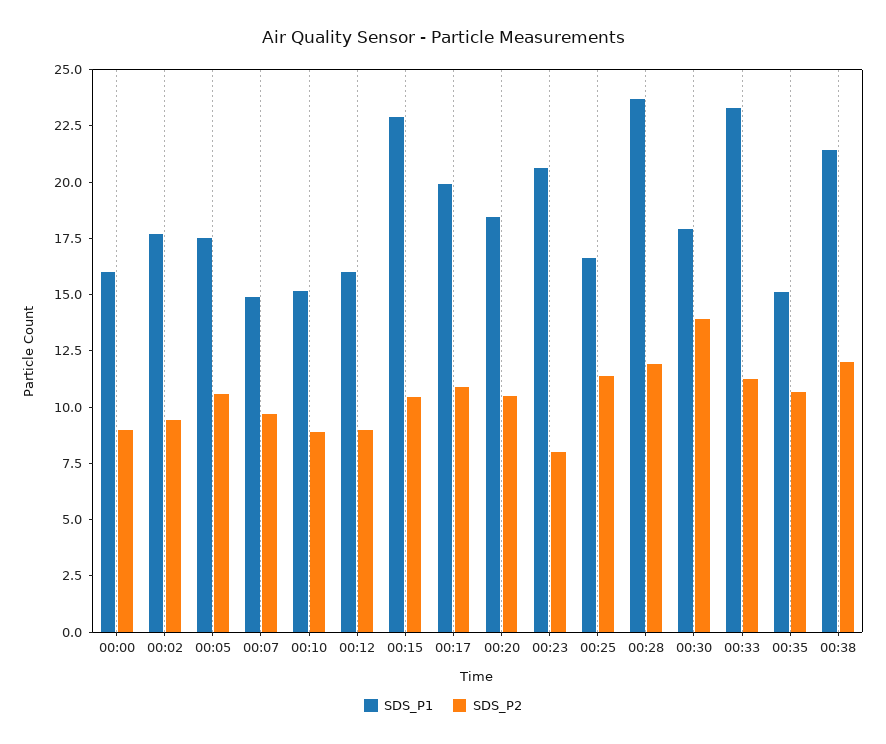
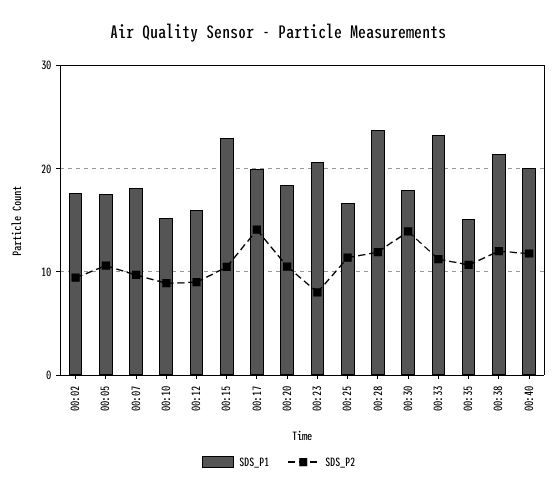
SDS_P1, 00:00: 16 -> none
SDS_P2, 00:00: 9 -> none
SDS_P1, 00:07: 15 -> 18
SDS_P2, 00:17: 11 -> 14
SDS_P1, 00:40: none -> 20
SDS_P2, 00:40: none -> 12

